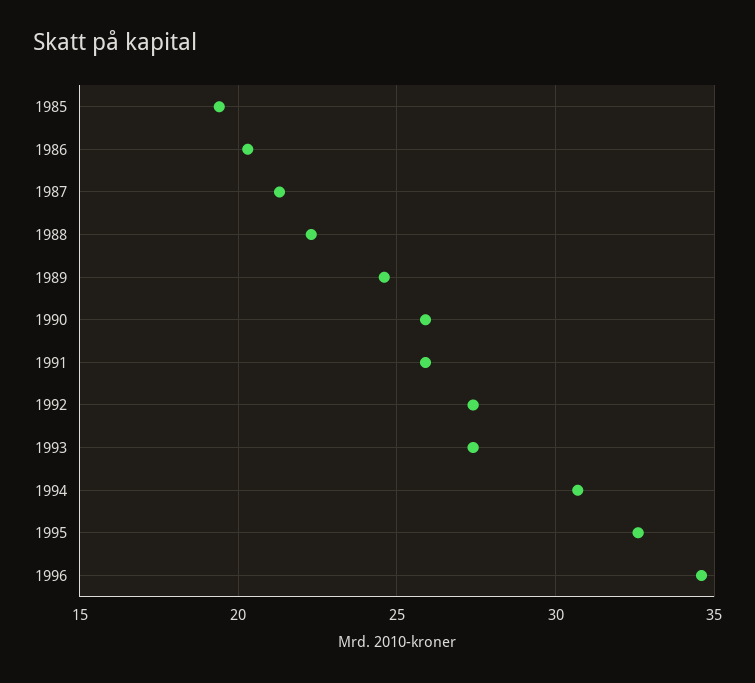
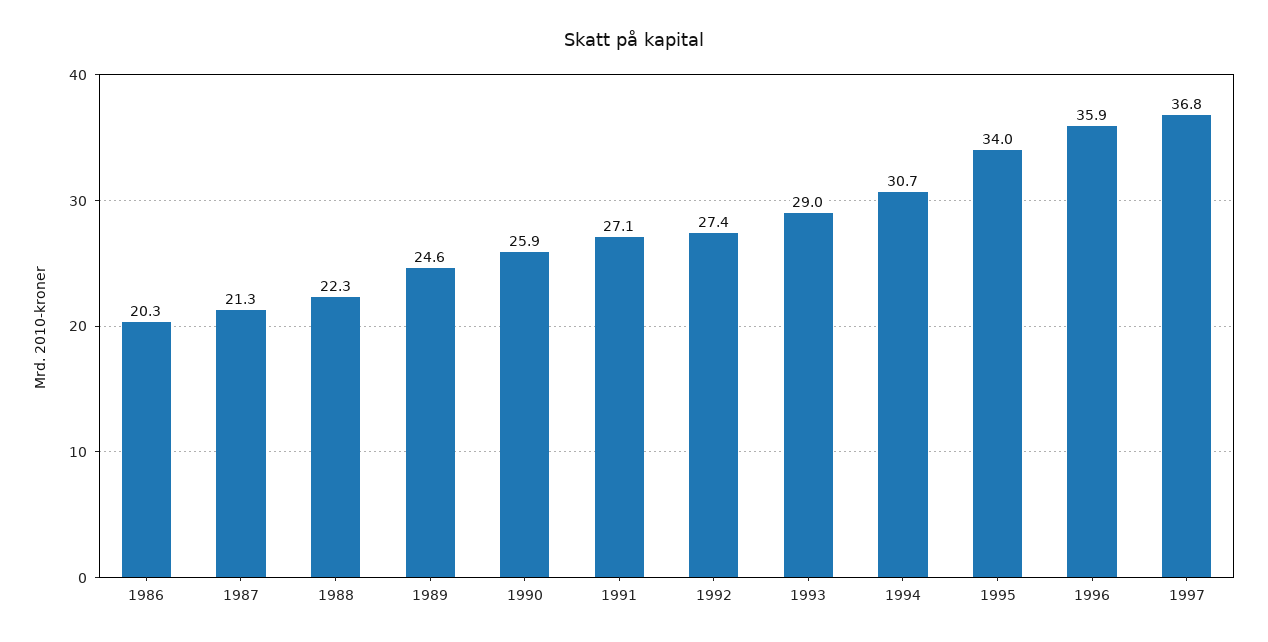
1985: 19.5 -> none
1991: 26 -> 27.1
1993: 27.5 -> 29
1995: 32.5 -> 34
1996: 34.5 -> 35.9
1997: none -> 36.8

